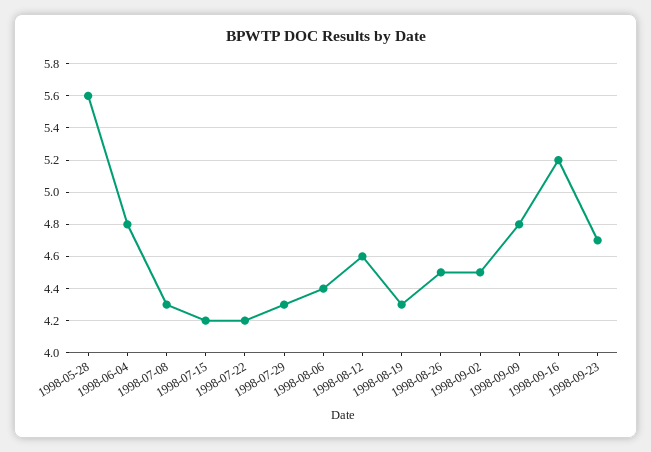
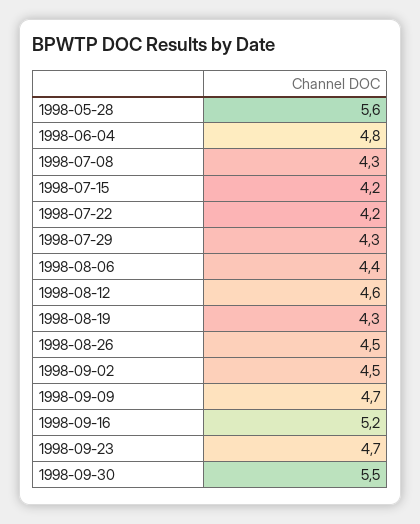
1998-09-09: 4.8 -> 4.7
1998-09-30: none -> 5.5

